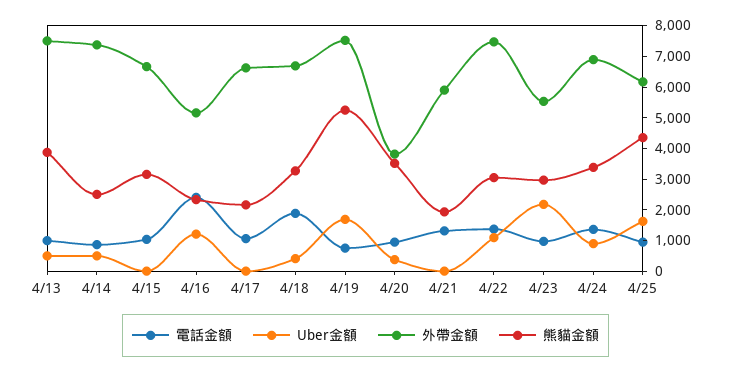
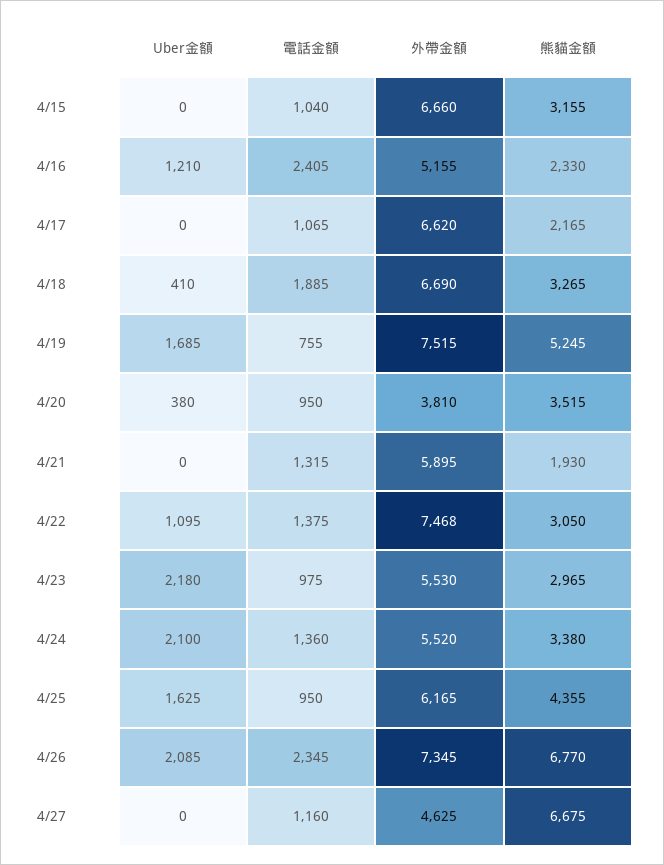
電話金額, 4/13: 1000 -> none
Uber金額, 4/13: 500 -> none
外帶金額, 4/13: 7500 -> none
熊貓金額, 4/13: 4000 -> none
電話金額, 4/14: 1000 -> none
Uber金額, 4/14: 500 -> none
外帶金額, 4/14: 7500 -> none
熊貓金額, 4/14: 2500 -> none
Uber金額, 4/24: 1000 -> 2100
外帶金額, 4/24: 7000 -> 5520
Uber金額, 4/26: none -> 2085
電話金額, 4/26: none -> 2345
外帶金額, 4/26: none -> 7345
熊貓金額, 4/26: none -> 6770
Uber金額, 4/27: none -> 0
電話金額, 4/27: none -> 1160
外帶金額, 4/27: none -> 4625
熊貓金額, 4/27: none -> 6675

